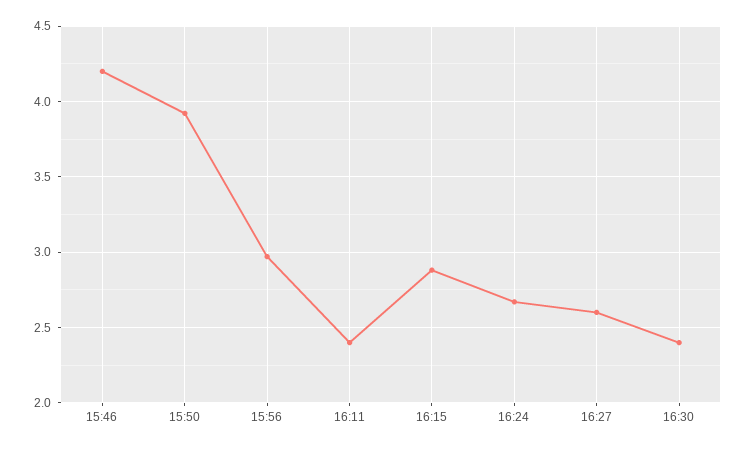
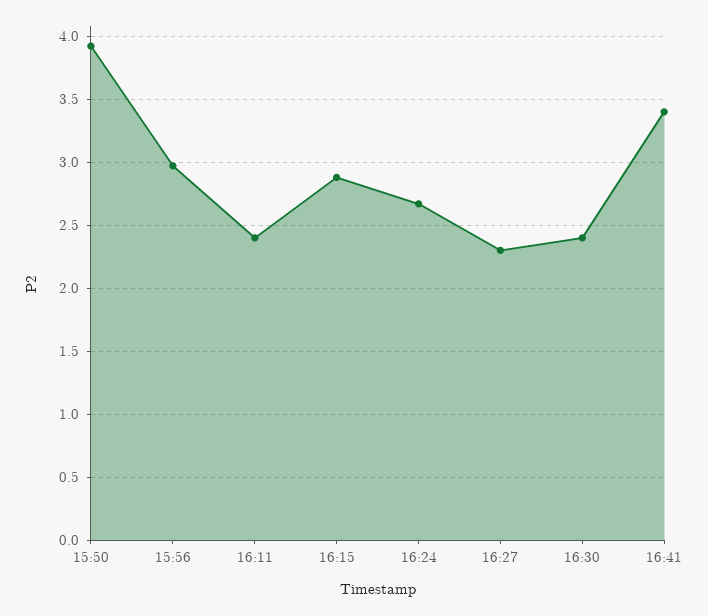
15:46: 4.2 -> none
16:27: 2.6 -> 2.3
16:41: none -> 3.4

